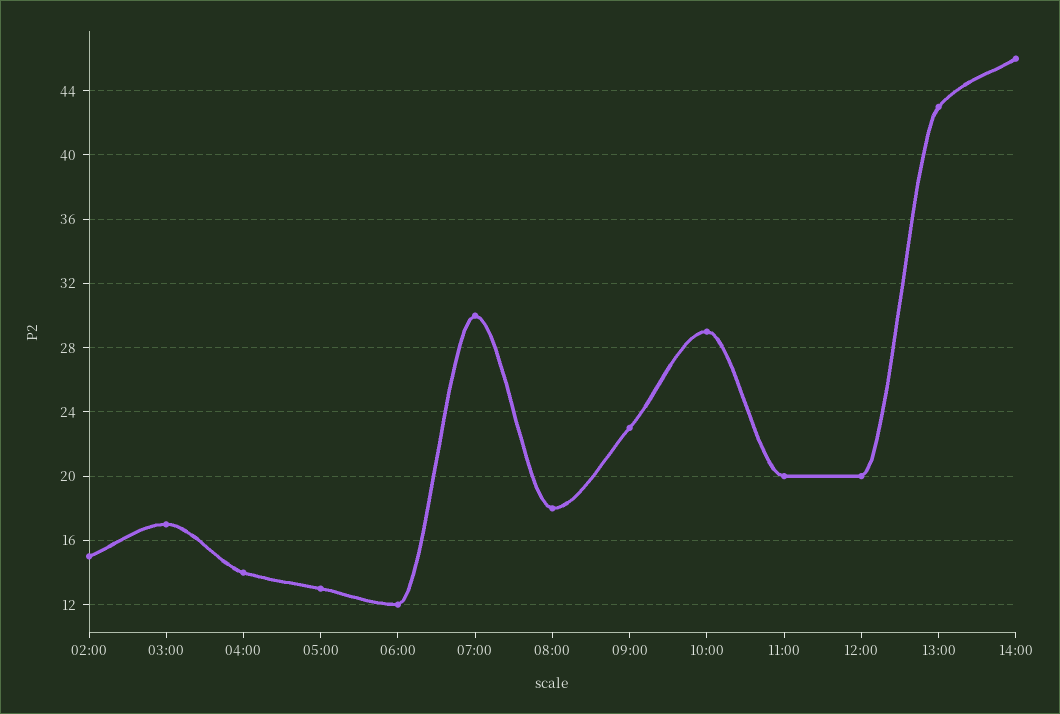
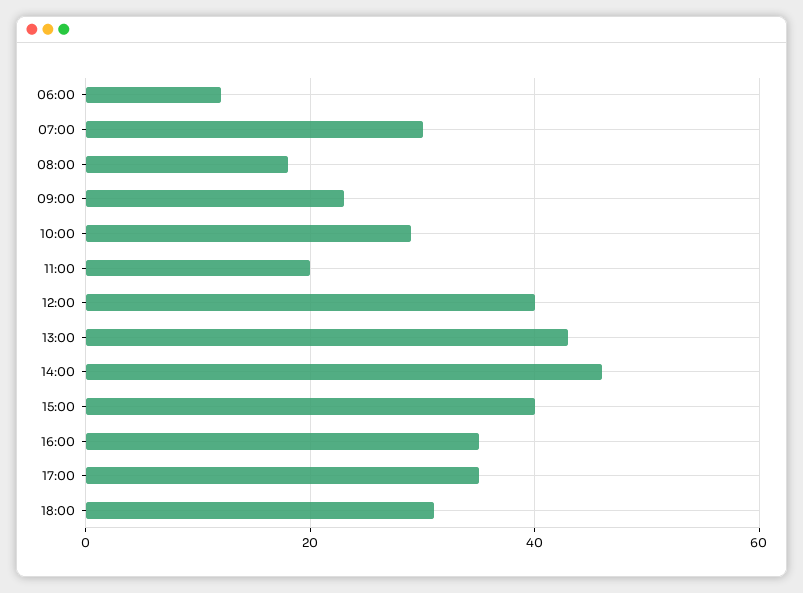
02:00: 15 -> none
03:00: 17 -> none
04:00: 14 -> none
05:00: 13 -> none
12:00: 20 -> 40
15:00: none -> 40
16:00: none -> 35
17:00: none -> 35
18:00: none -> 30

